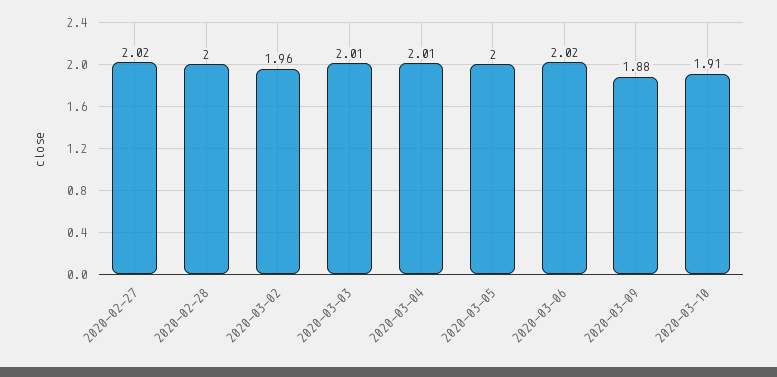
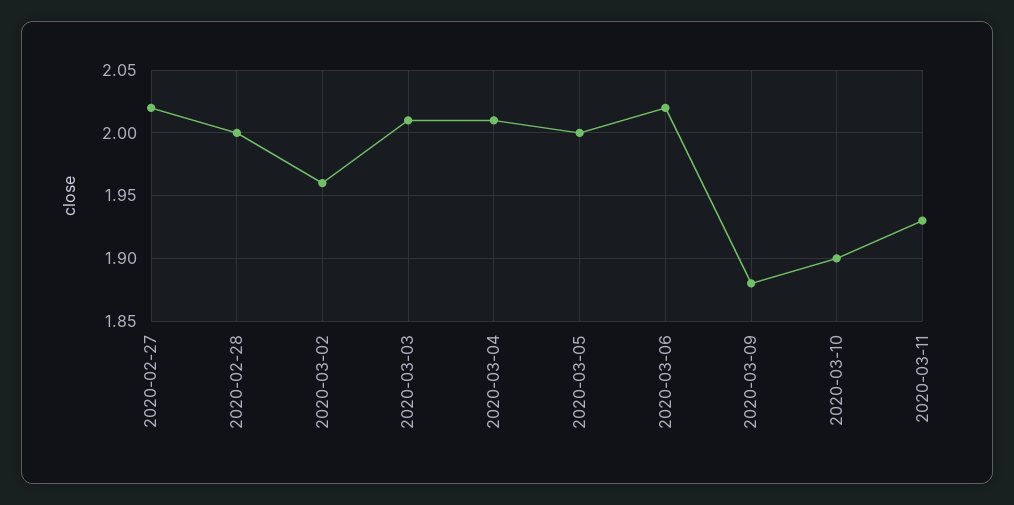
2020-03-10: 1.91 -> 1.9
2020-03-11: none -> 1.93

